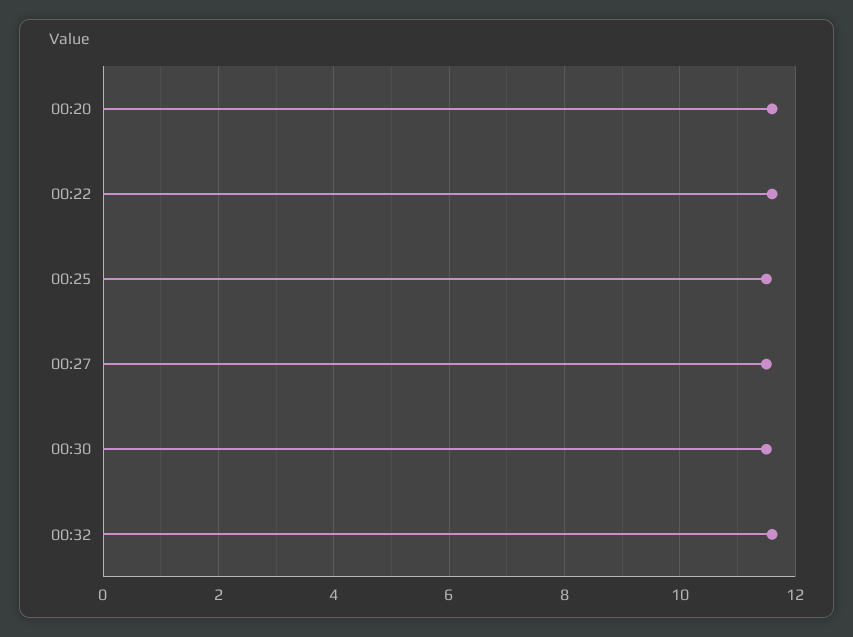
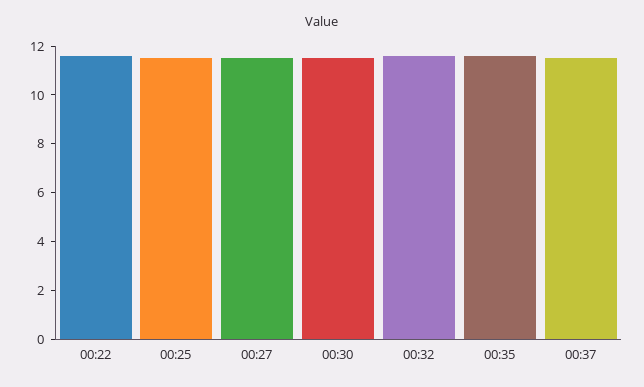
00:20: 11.5 -> none
00:35: none -> 11.5
00:37: none -> 11.5

